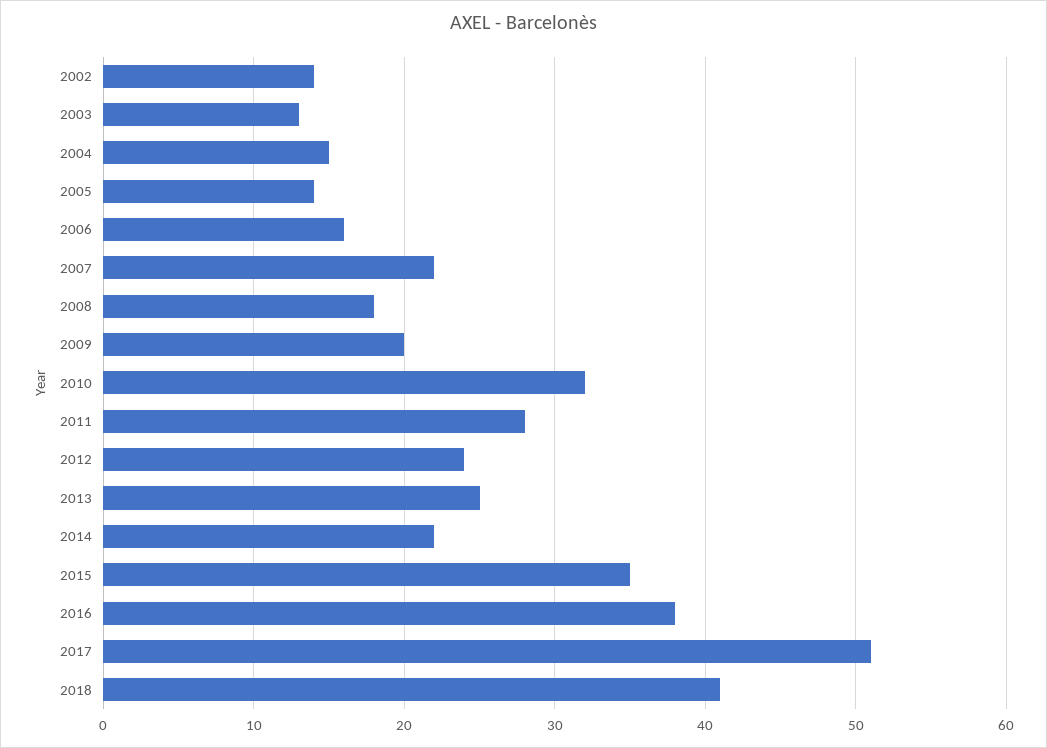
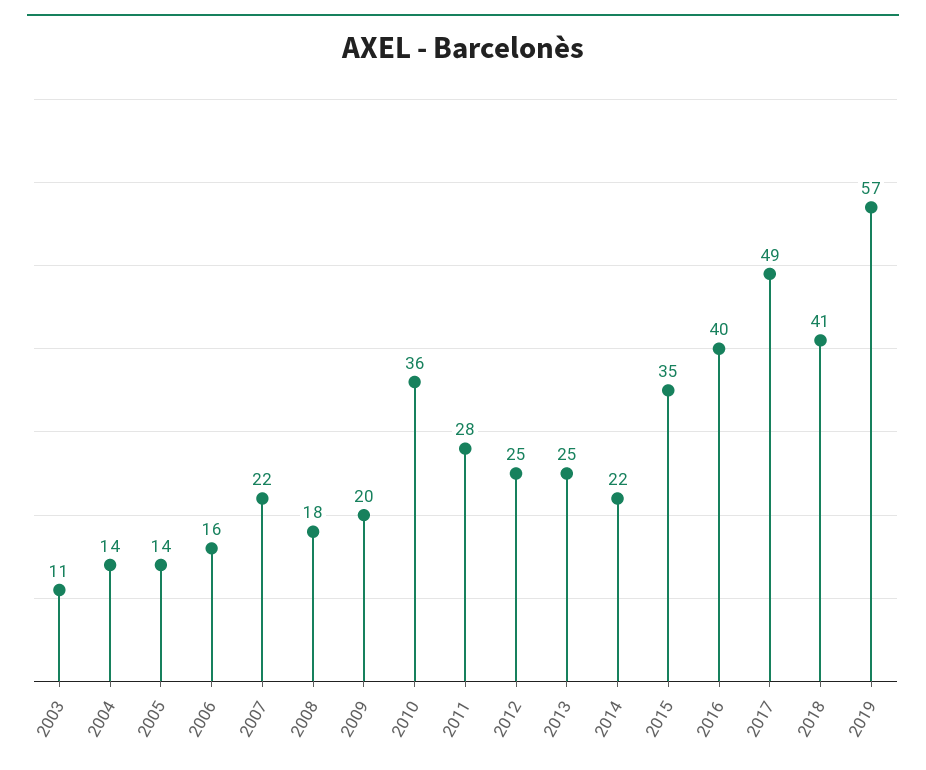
2002: 14 -> none
2003: 13 -> 11
2004: 15 -> 14
2010: 32 -> 36
2012: 24 -> 25
2016: 38 -> 40
2017: 51 -> 49
2019: none -> 57

